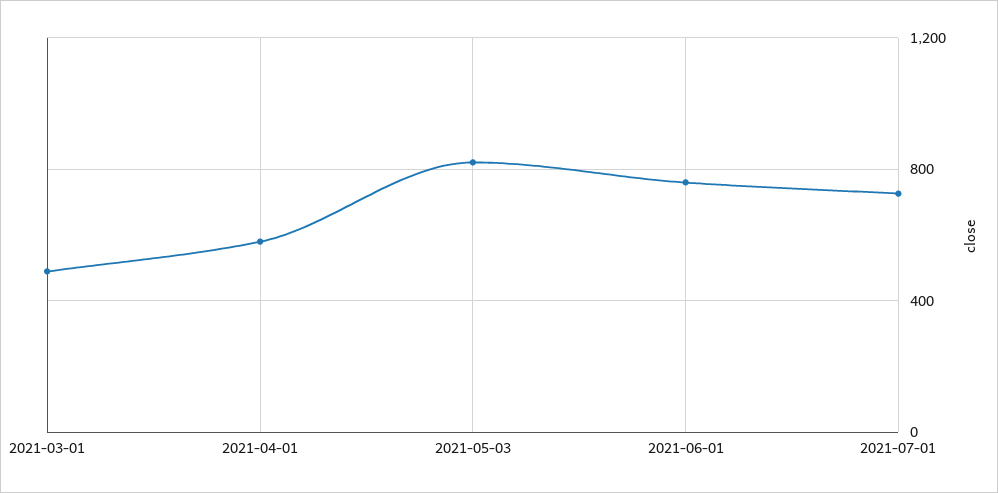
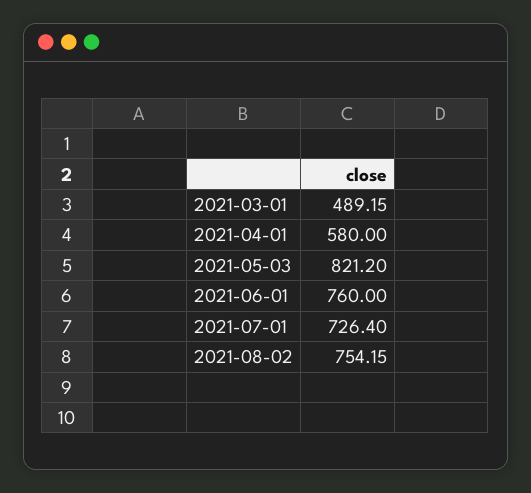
2021-08-02: none -> 754.15

